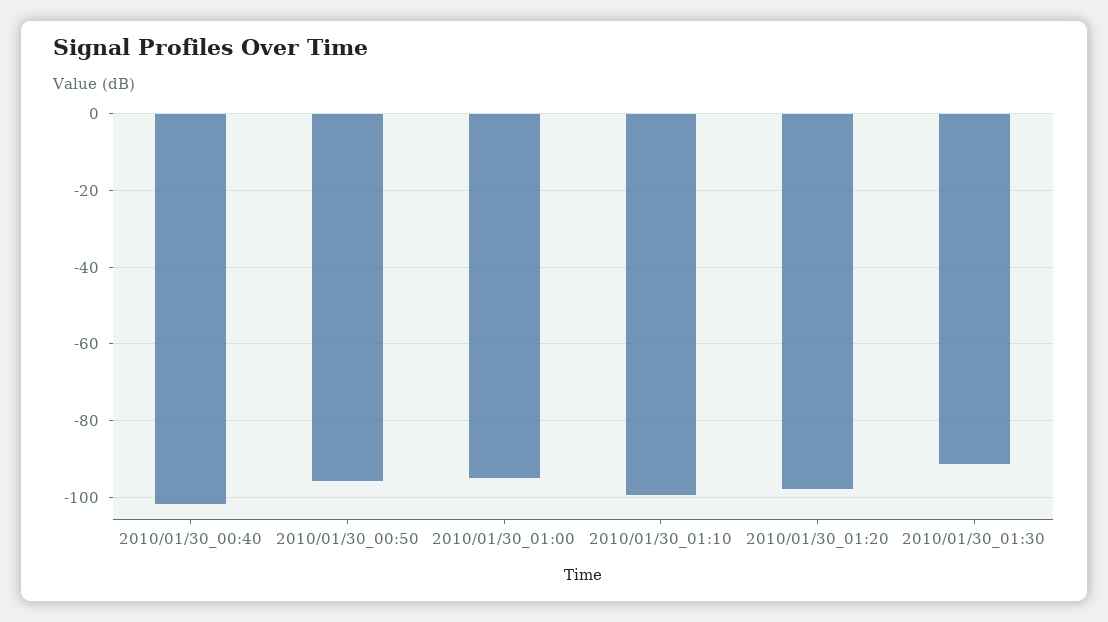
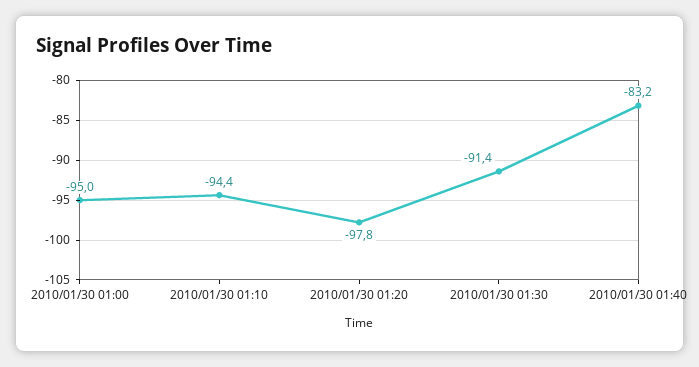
2010/01/30_00:40: -102 -> none
2010/01/30_00:50: -96 -> none
2010/01/30_01:10: -100 -> -94.4
2010/01/30 01:40: none -> -83.2

